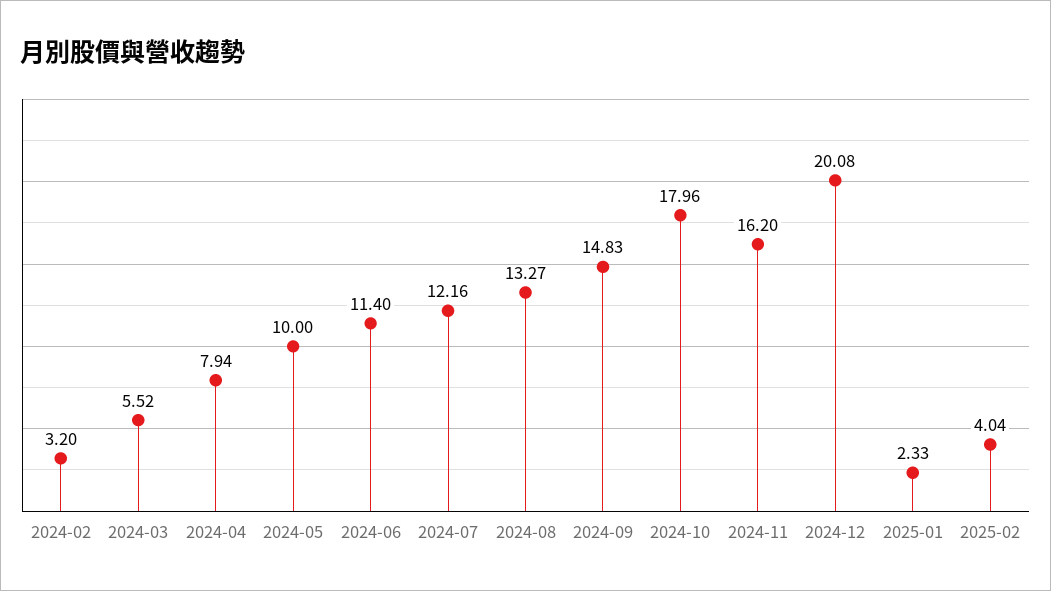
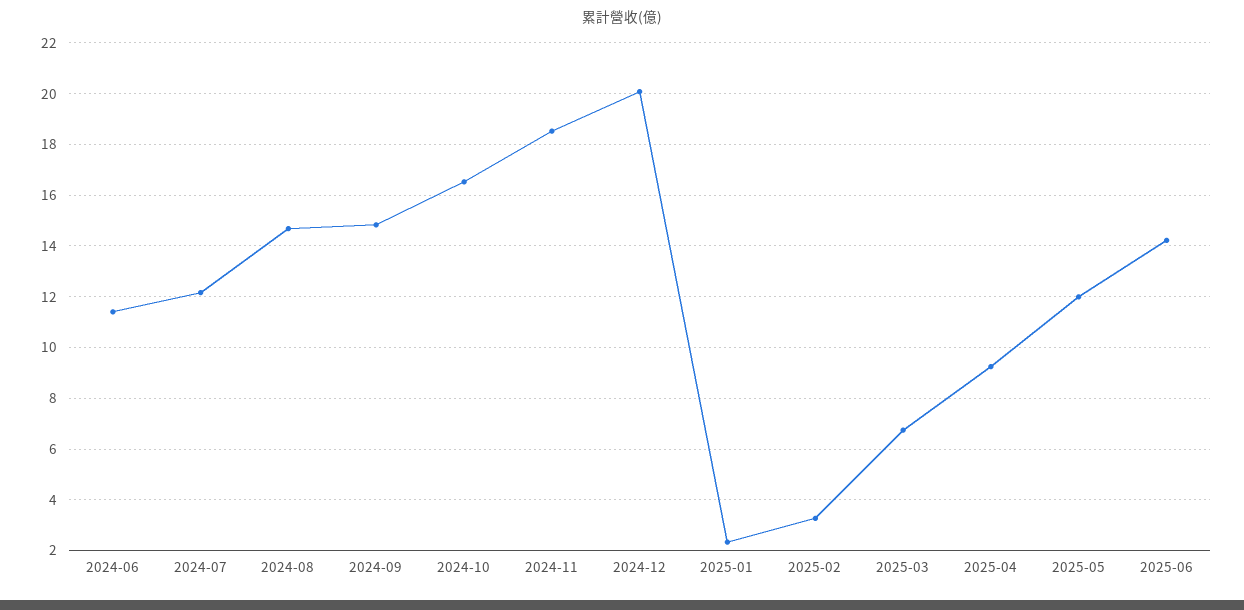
2024-02: 3.2 -> none
2024-03: 5.52 -> none
2024-04: 7.94 -> none
2024-05: 10 -> none
2024-08: 13.27 -> 14.75
2024-10: 17.96 -> 16.5
2024-11: 16.2 -> 18.5
2025-02: 4.04 -> 3.25
2025-03: none -> 6.75
2025-04: none -> 9.25
2025-05: none -> 12
2025-06: none -> 14.25

